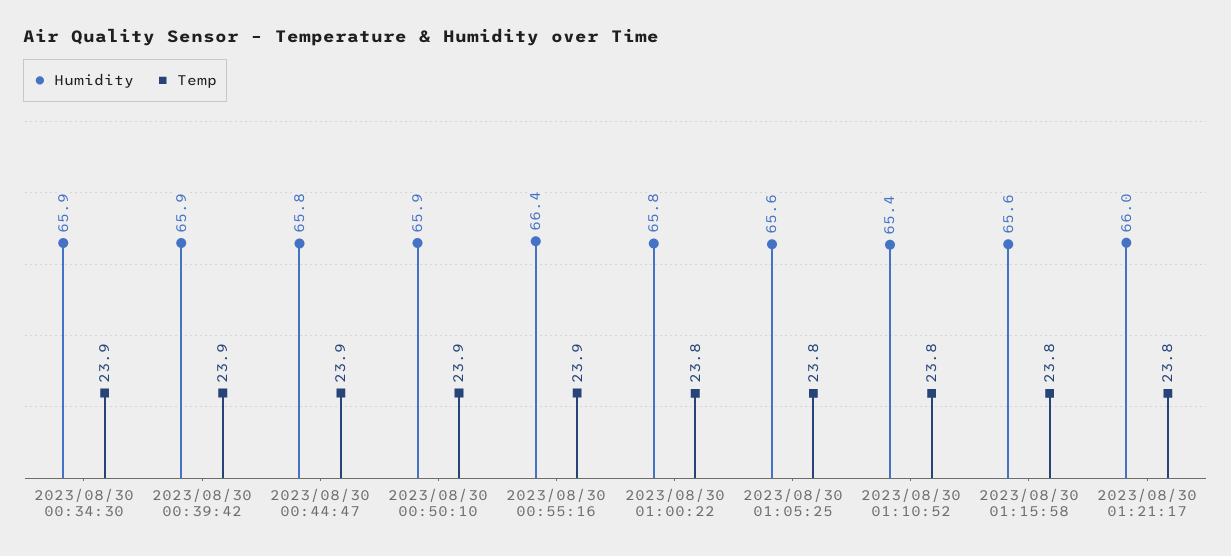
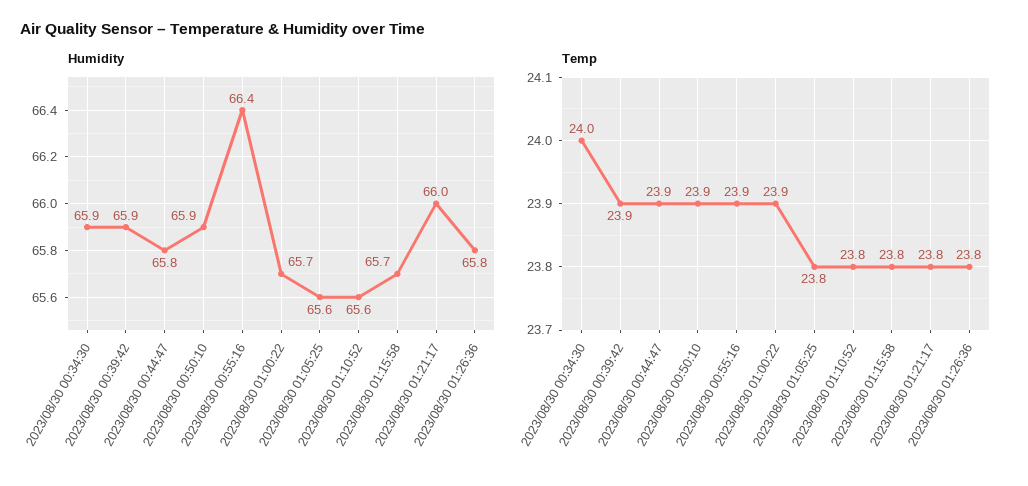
Temp, 2023/08/30 00:34:30: 23.9 -> 24
Humidity, 2023/08/30 01:00:22: 65.8 -> 65.7
Temp, 2023/08/30 01:00:22: 23.8 -> 23.9
Humidity, 2023/08/30 01:10:52: 65.4 -> 65.6
Humidity, 2023/08/30 01:15:58: 65.6 -> 65.7
Humidity, 2023/08/30 01:26:36: none -> 65.8
Temp, 2023/08/30 01:26:36: none -> 23.8

